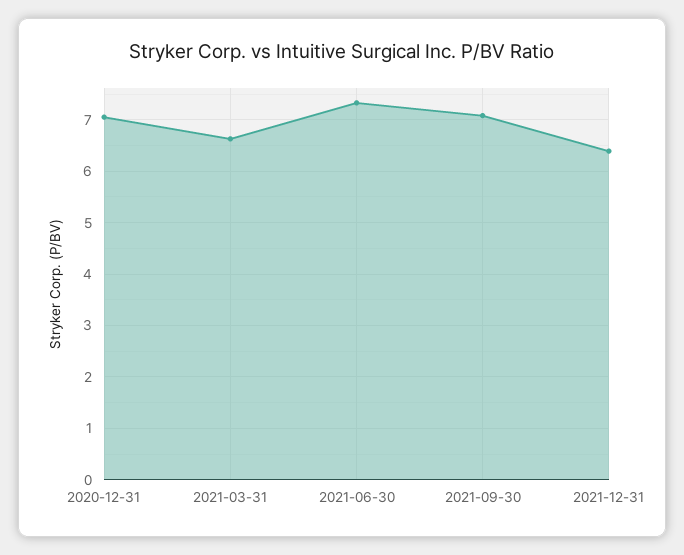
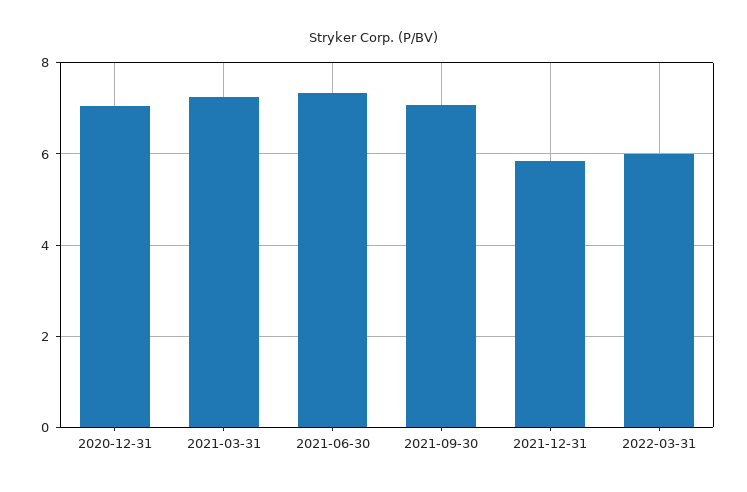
2021-03-31: 6.6 -> 7.2
2021-12-31: 6.4 -> 5.8
2022-03-31: none -> 6

